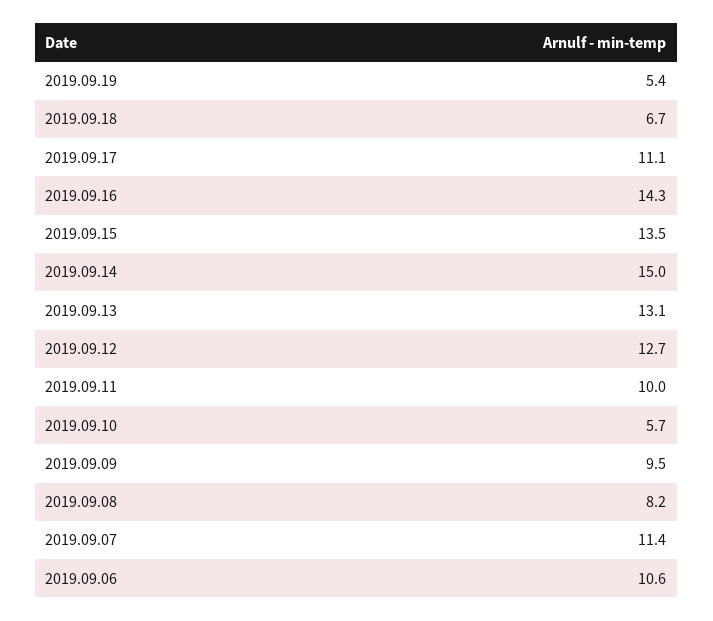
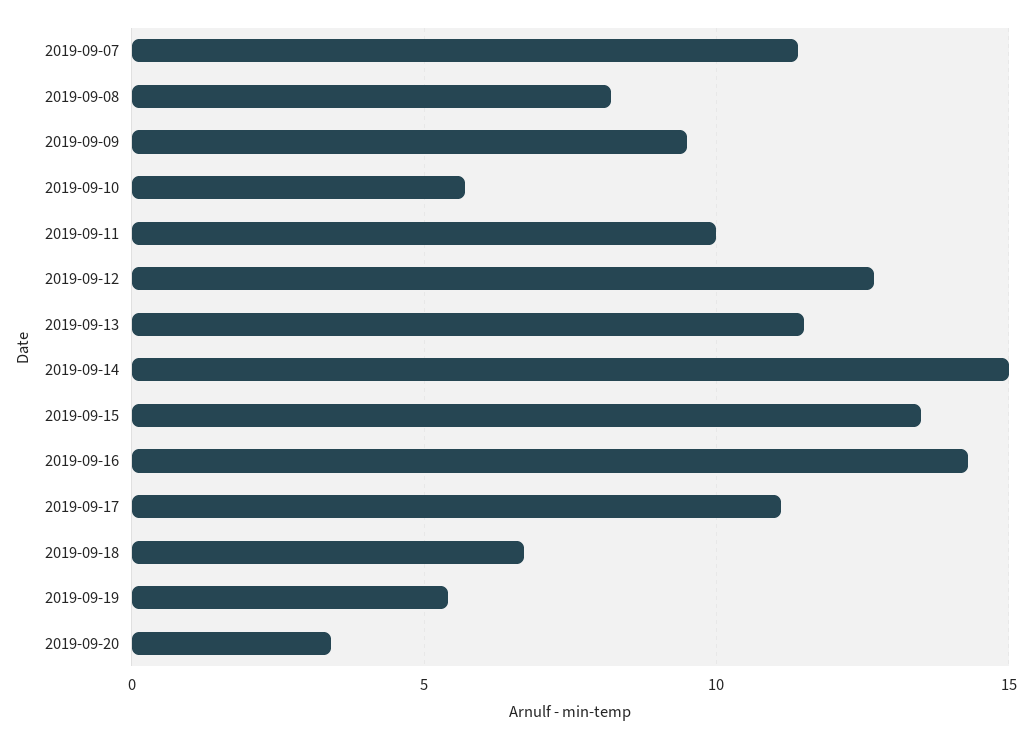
2019.09.13: 13.1 -> 11.5
2019.09.06: 10.6 -> none
2019-09-20: none -> 3.5

